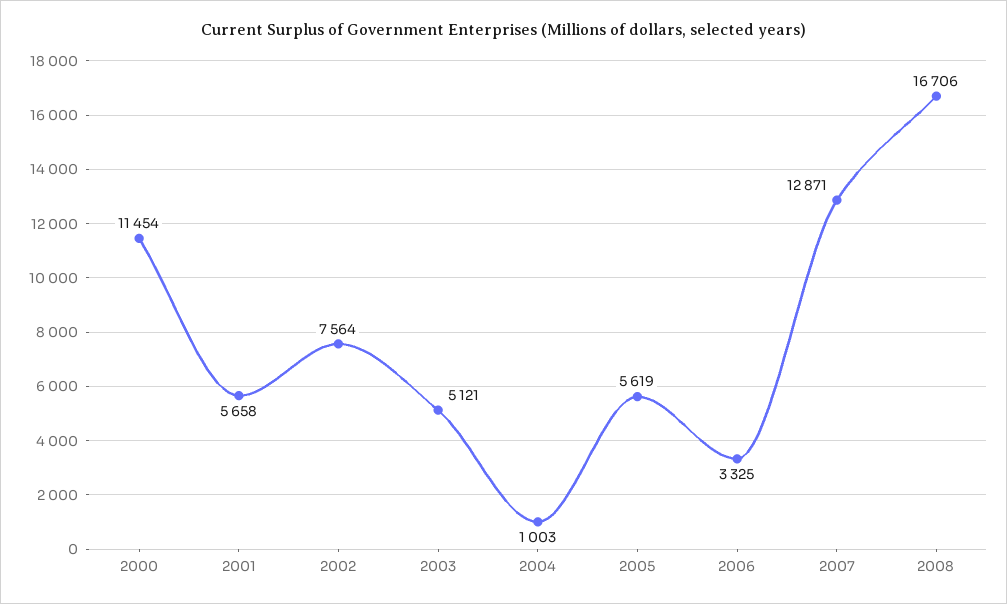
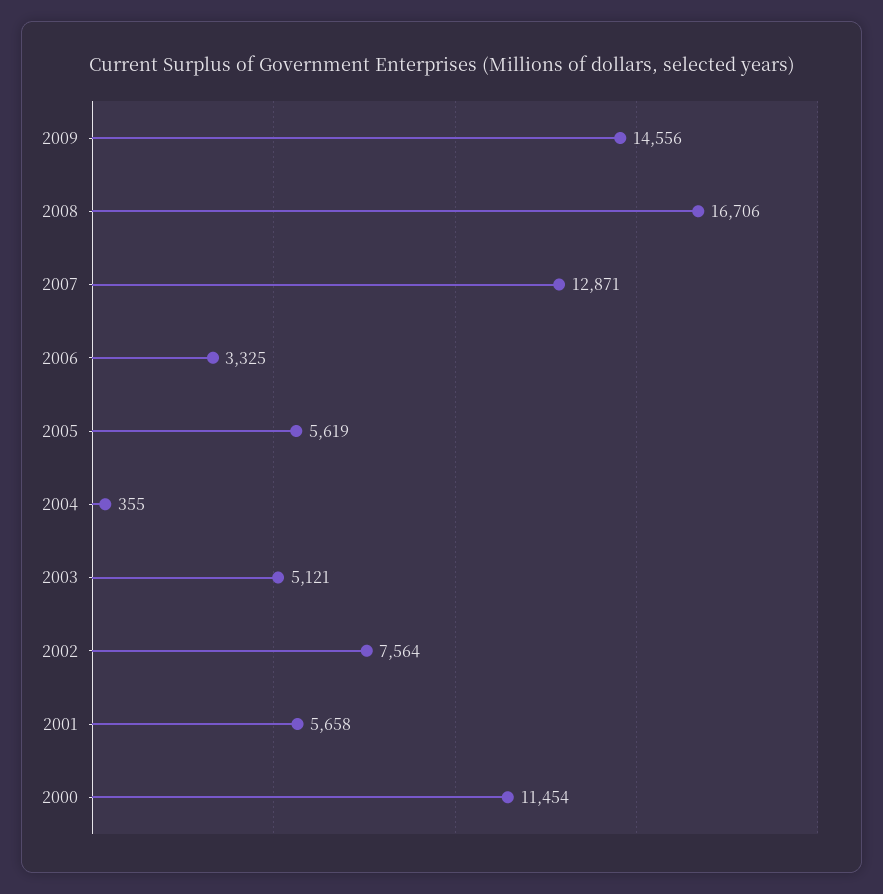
2004: 1003 -> 355
2009: none -> 14556

